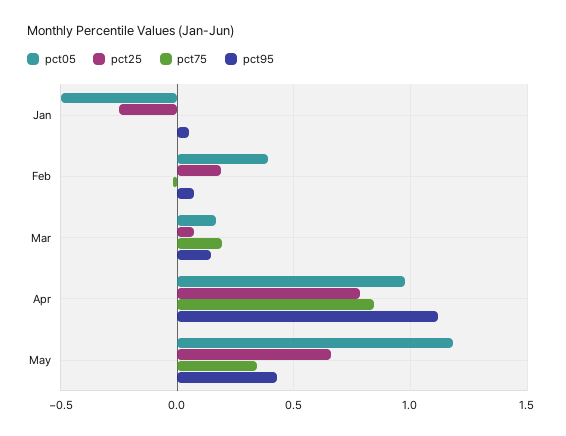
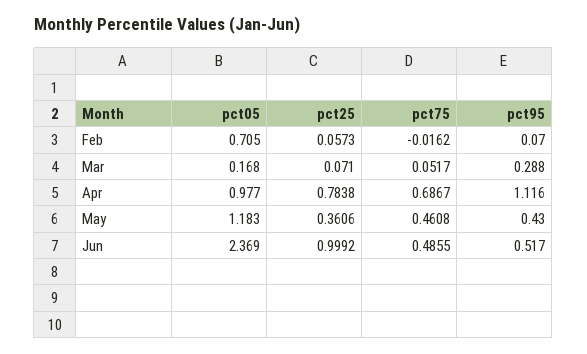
pct05, Jan: -0.5 -> none
pct25, Jan: -0.25 -> none
pct75, Jan: 0 -> none
pct95, Jan: 0.05 -> none
pct05, Feb: 0.4 -> 0.705
pct25, Feb: 0.2 -> 0.0573
pct75, Mar: 0.2 -> 0.0517
pct95, Mar: 0.15 -> 0.288
pct75, Apr: 0.85 -> 0.6867
pct25, May: 0.65 -> 0.3606
pct75, May: 0.35 -> 0.4608
pct05, Jun: none -> 2.369
pct25, Jun: none -> 0.9992
pct75, Jun: none -> 0.4855
pct95, Jun: none -> 0.517

